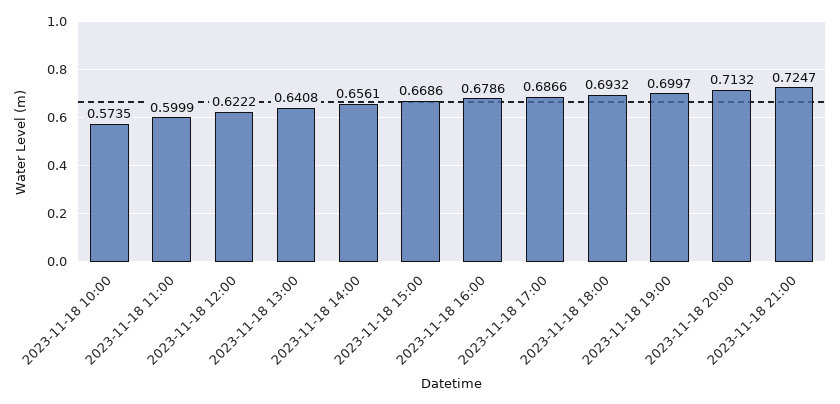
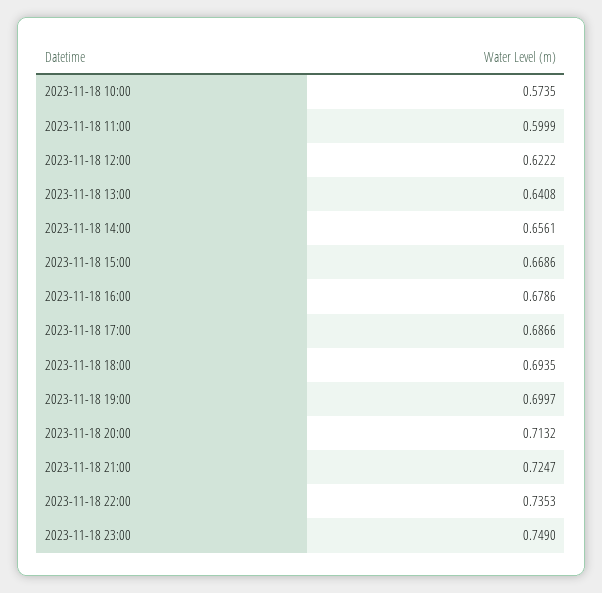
2023-11-18 18:00: 0.6932 -> 0.6935
2023-11-18 22:00: none -> 0.7353
2023-11-18 23:00: none -> 0.749

